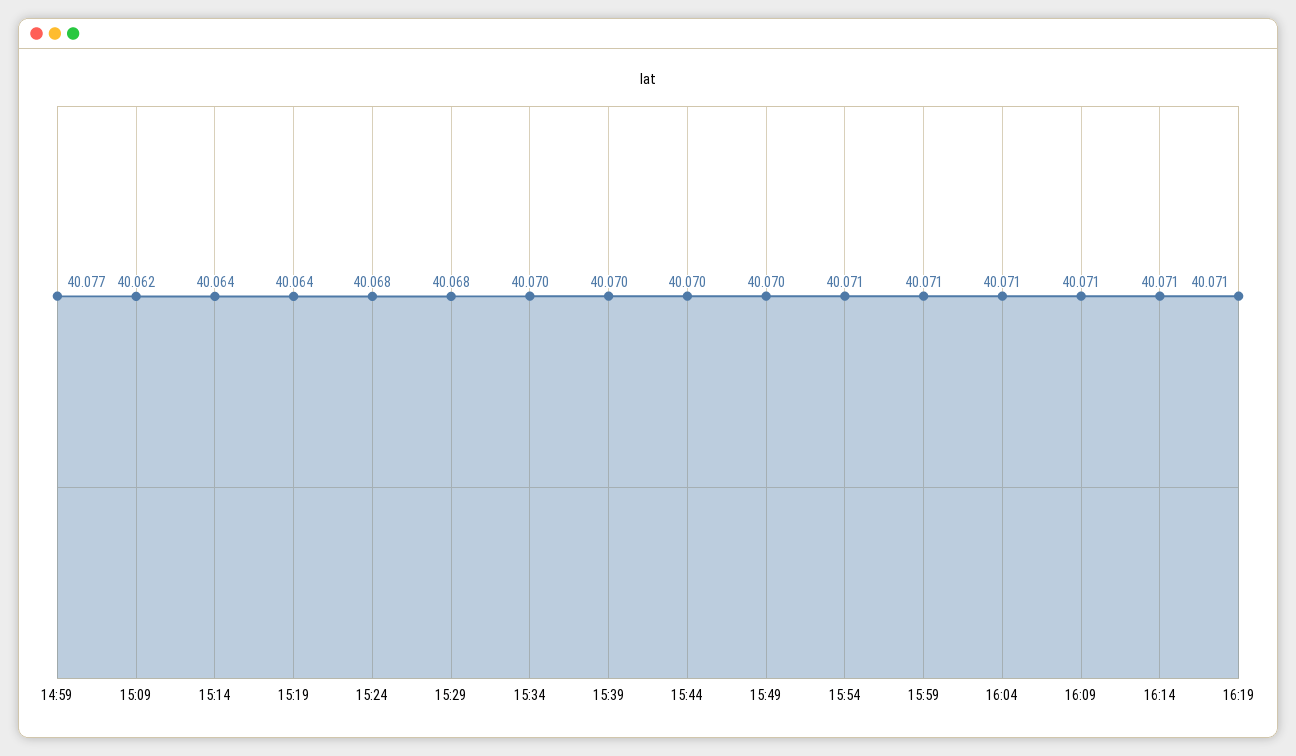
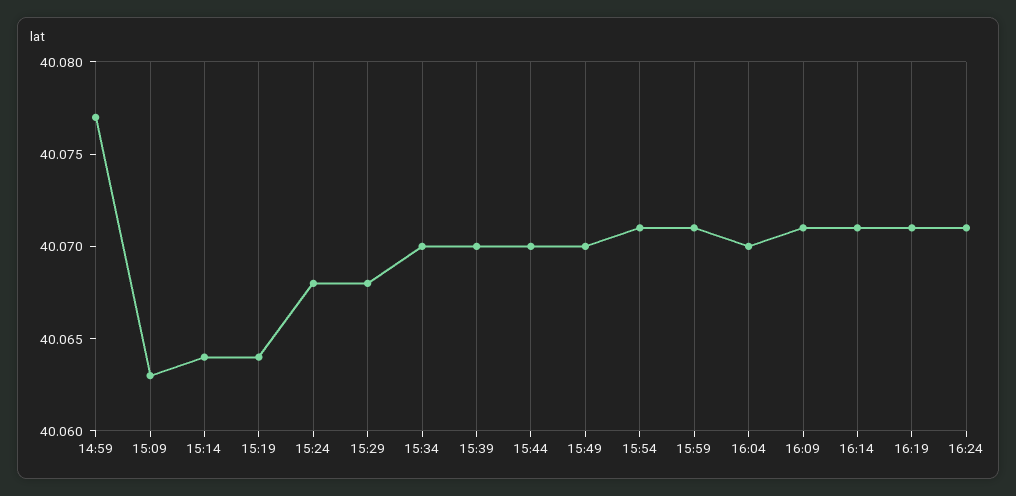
15:09: 40.062 -> 40.063
16:04: 40.071 -> 40.07
16:24: none -> 40.071

